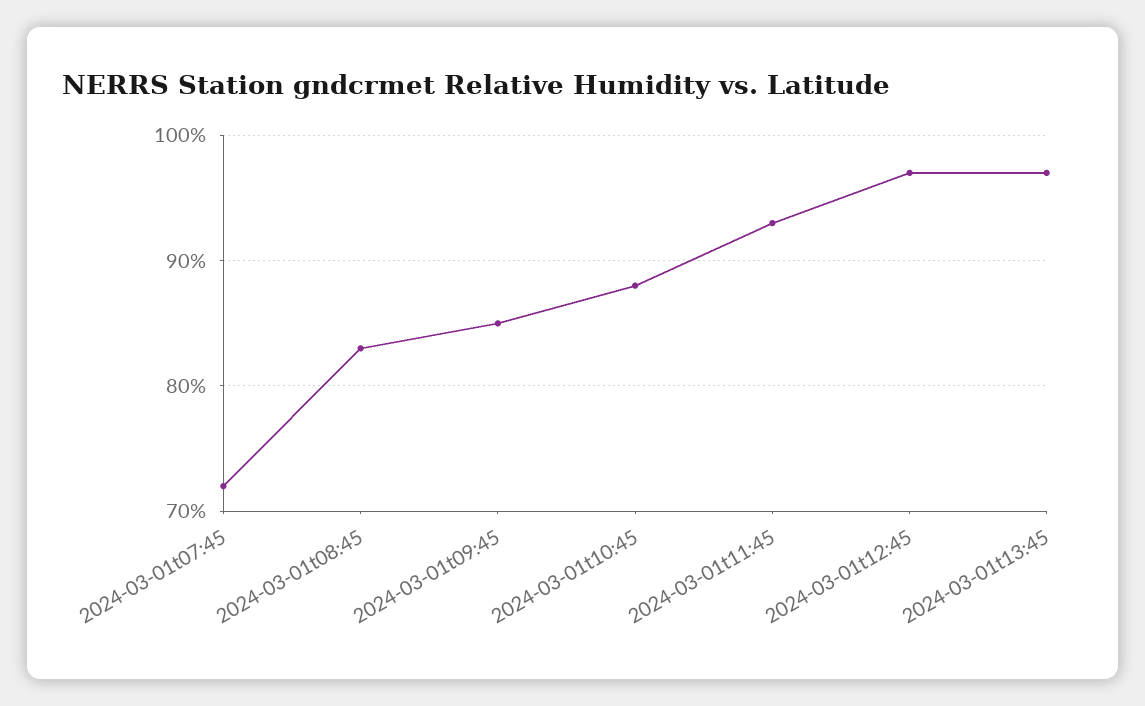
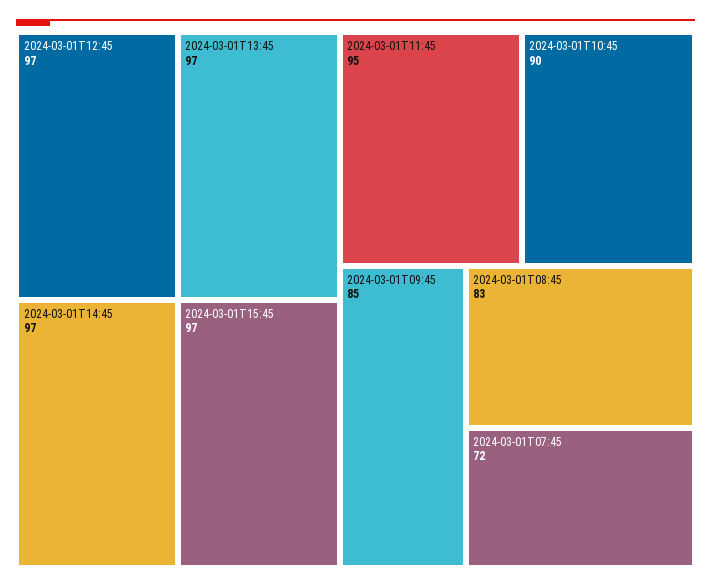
2024-03-01t10:45: 88 -> 90
2024-03-01t11:45: 93 -> 95
2024-03-01T14:45: none -> 97
2024-03-01T15:45: none -> 97

